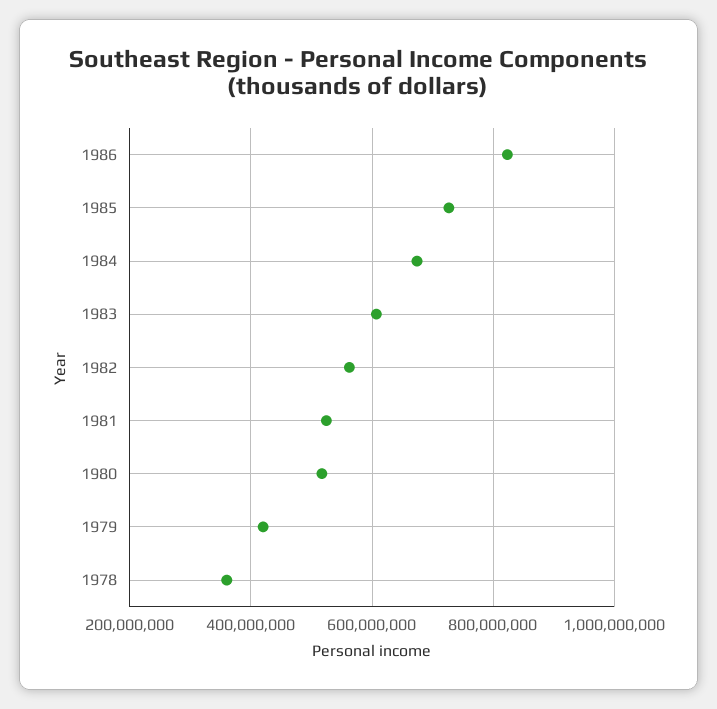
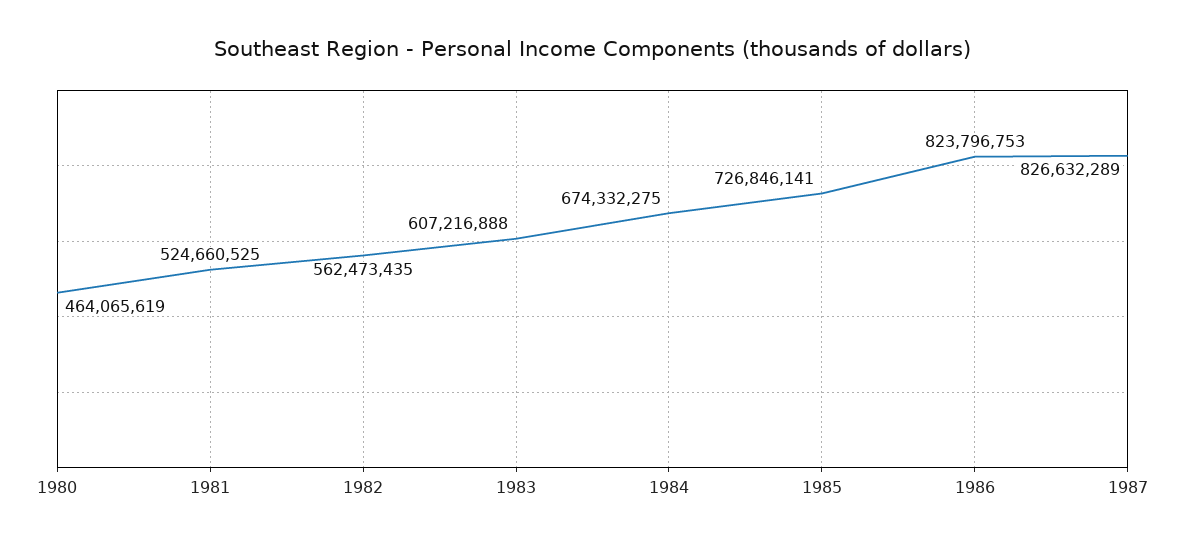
1980: 520000000 -> 464065619
1979: 420000000 -> none
1978: 360000000 -> none
1987: none -> 826632289

